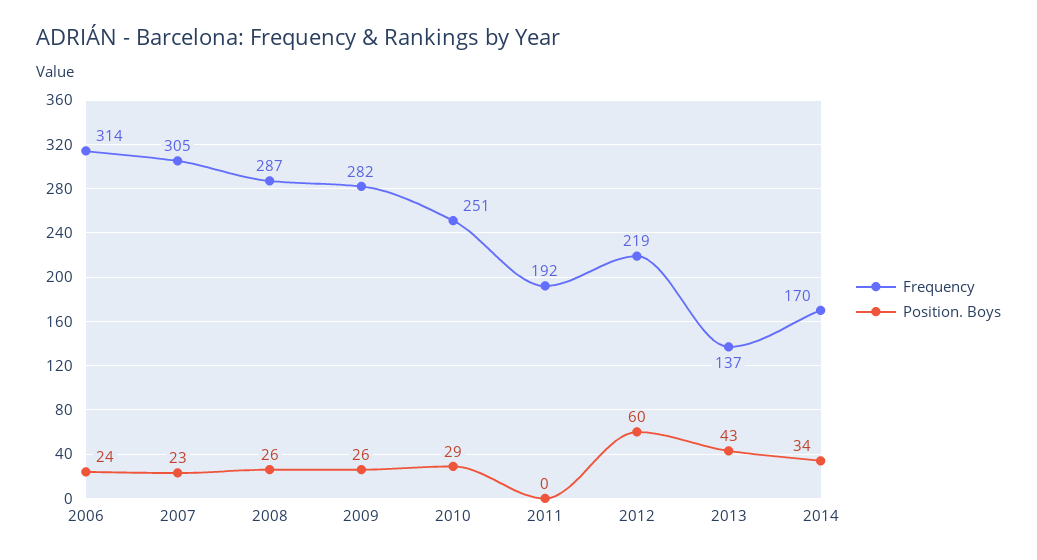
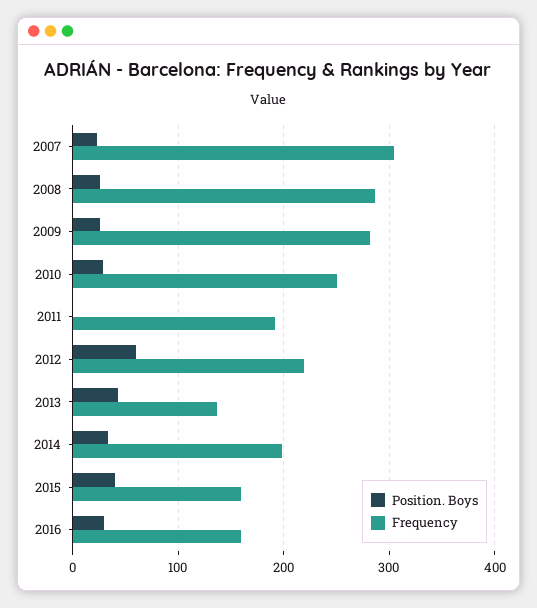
Frequency, 2006: 314 -> none
Position. Boys, 2006: 24 -> none
Frequency, 2014: 170 -> 200
Position. Boys, 2015: none -> 40
Frequency, 2015: none -> 160
Position. Boys, 2016: none -> 30
Frequency, 2016: none -> 160

